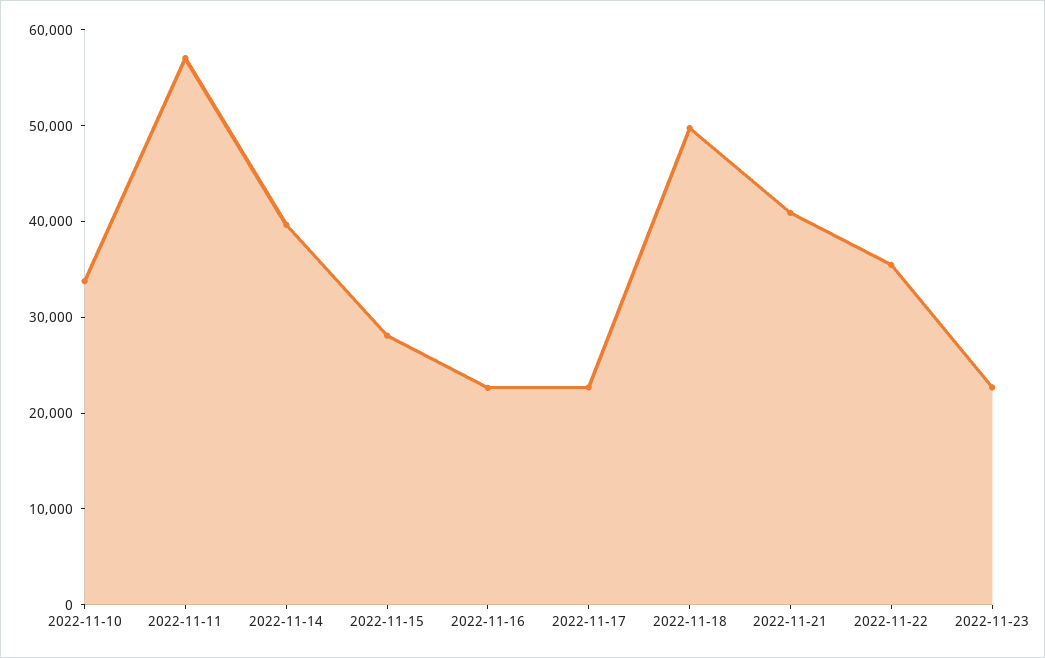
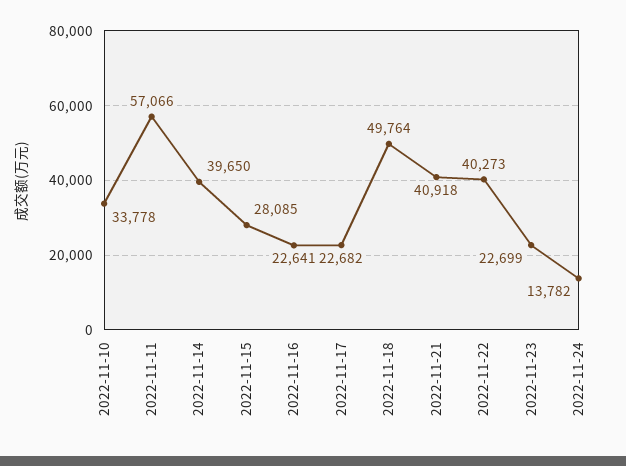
2022-11-22: 36000 -> 40273
2022-11-24: none -> 13782

